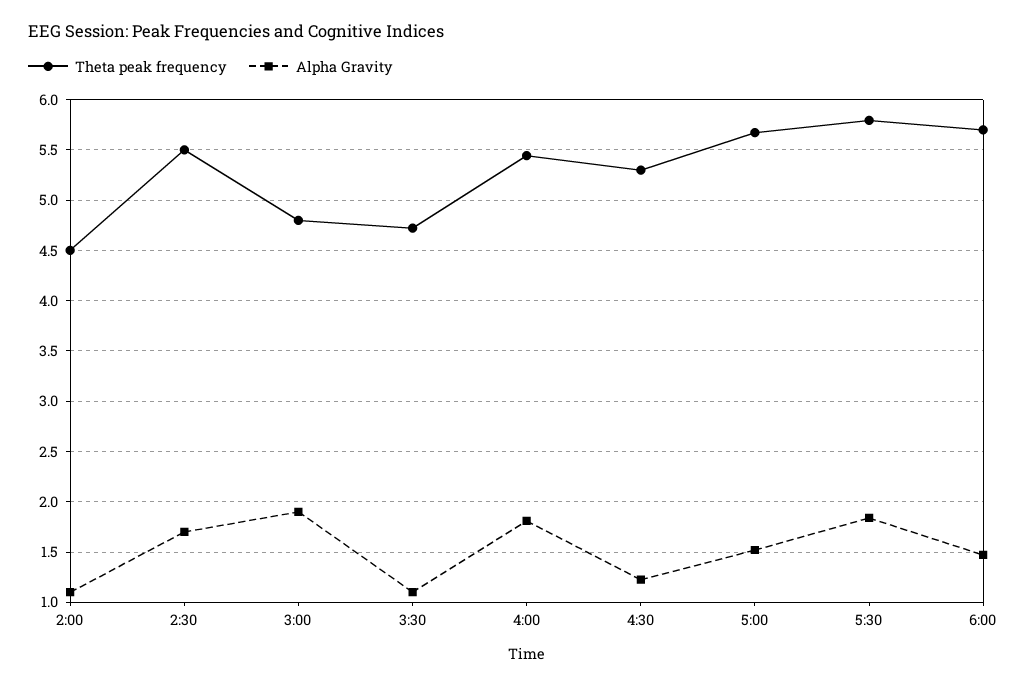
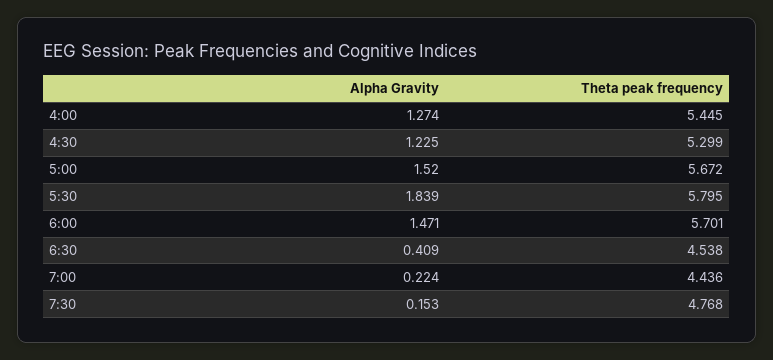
Theta peak frequency, 2:00: 4.5 -> none
Alpha Gravity, 2:00: 1.1 -> none
Theta peak frequency, 2:30: 5.5 -> none
Alpha Gravity, 2:30: 1.7 -> none
Theta peak frequency, 3:00: 4.8 -> none
Alpha Gravity, 3:00: 1.9 -> none
Theta peak frequency, 3:30: 4.7 -> none
Alpha Gravity, 3:30: 1.1 -> none
Alpha Gravity, 4:00: 1.8 -> 1.274
Alpha Gravity, 6:30: none -> 0.409
Theta peak frequency, 6:30: none -> 4.538
Alpha Gravity, 7:00: none -> 0.224
Theta peak frequency, 7:00: none -> 4.436
Alpha Gravity, 7:30: none -> 0.153
Theta peak frequency, 7:30: none -> 4.768

